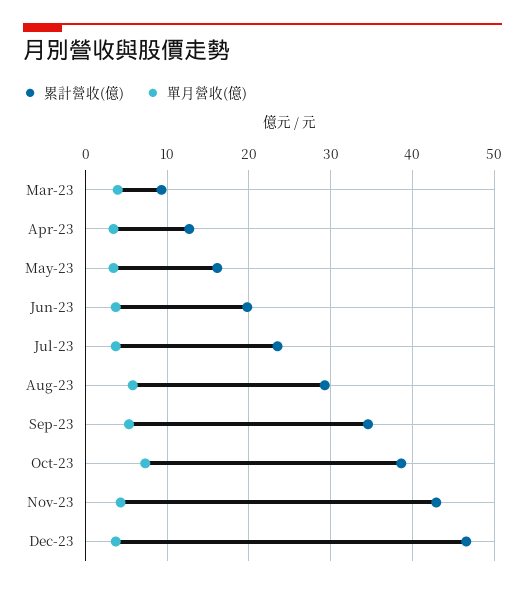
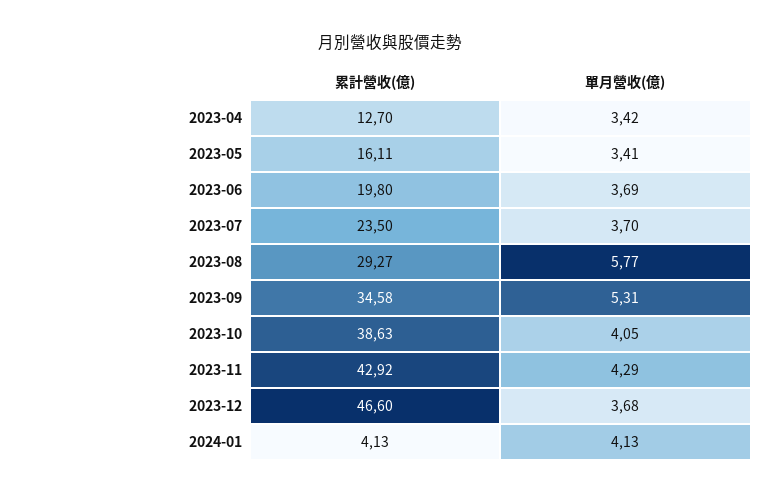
累計營收(億), Mar-23: 9 -> none
單月營收(億), Mar-23: 4 -> none
單月營收(億), Oct-23: 7 -> 4.05
累計營收(億), 2024-01: none -> 4.13
單月營收(億), 2024-01: none -> 4.13

